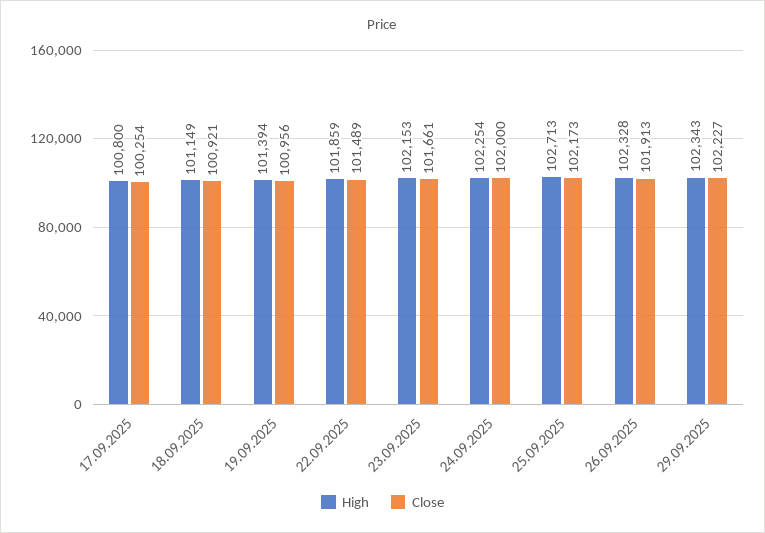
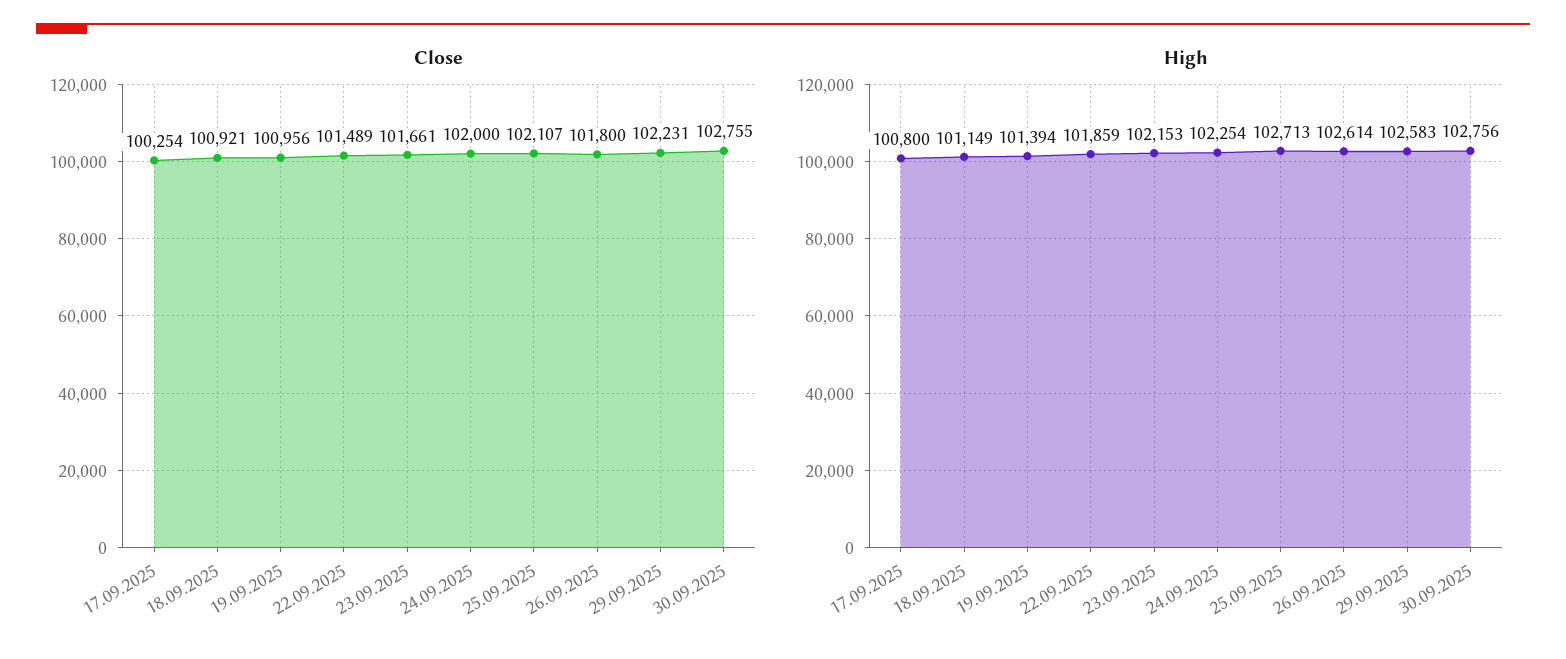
Close, 25.09.2025: 102173 -> 102107
High, 26.09.2025: 102328 -> 102614
Close, 26.09.2025: 101913 -> 101800
High, 29.09.2025: 102343 -> 102583
Close, 29.09.2025: 102227 -> 102231
Close, 30.09.2025: none -> 102755
High, 30.09.2025: none -> 102756

